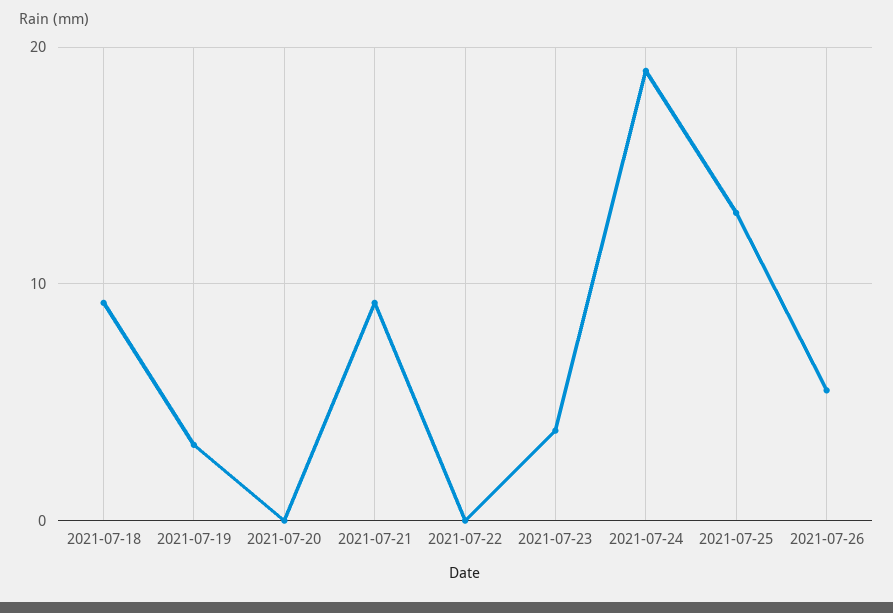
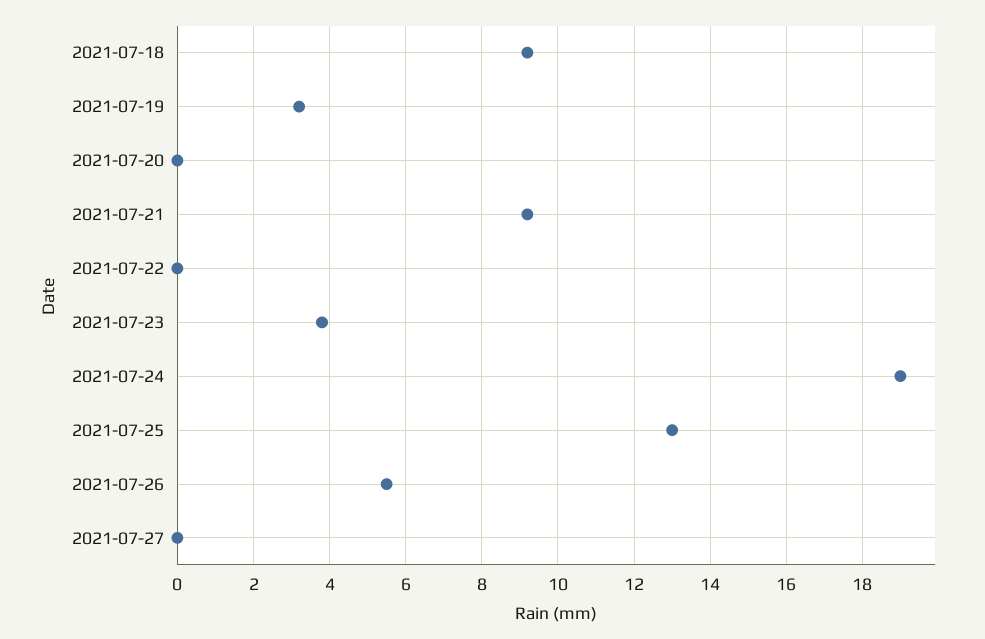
2021-07-27: none -> 0

